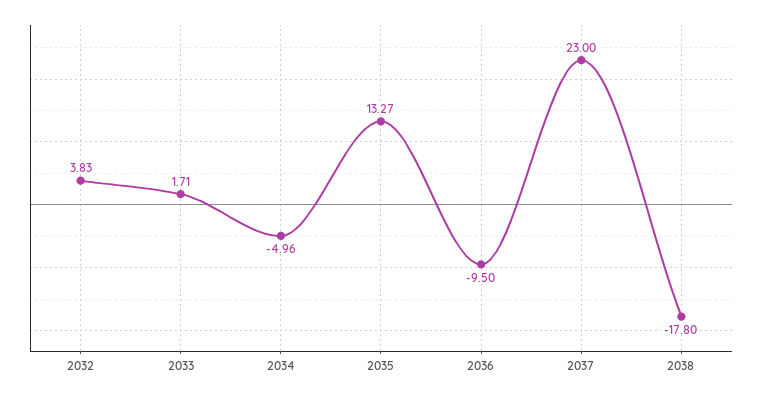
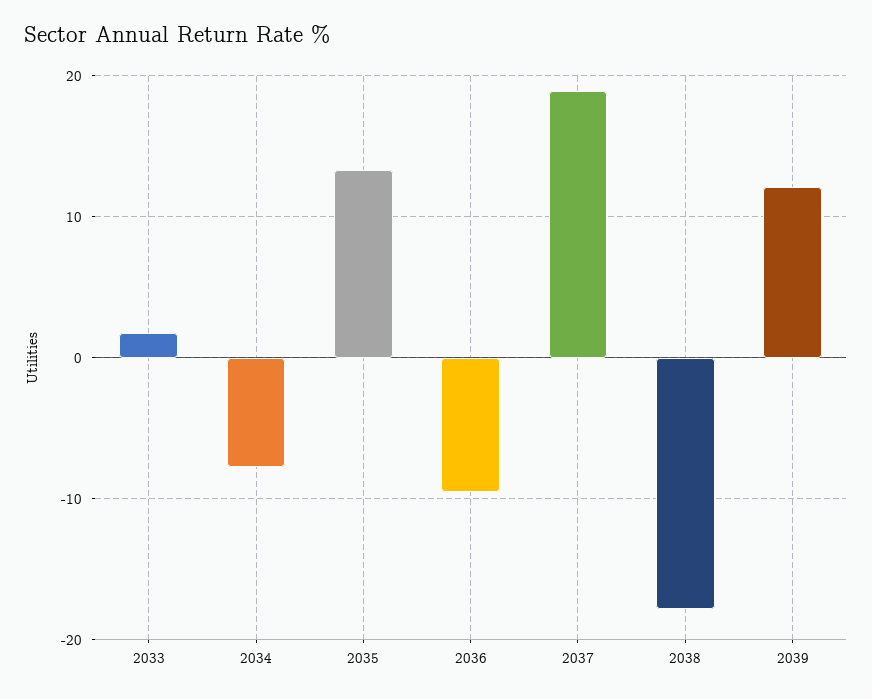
2032: 3.83 -> none
2034: -4.96 -> -8
2037: 23 -> 19
2039: none -> 12

